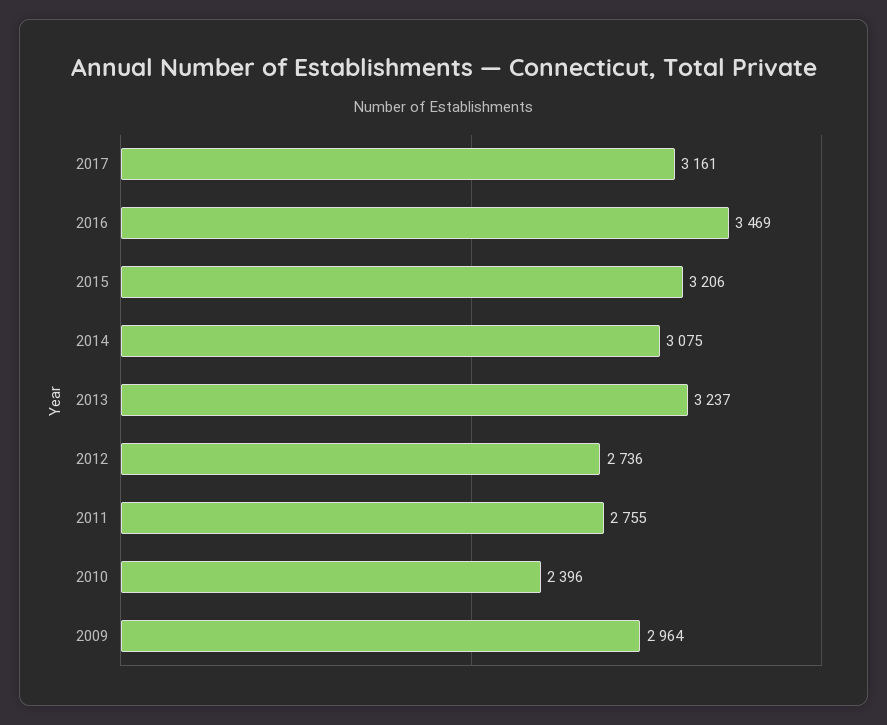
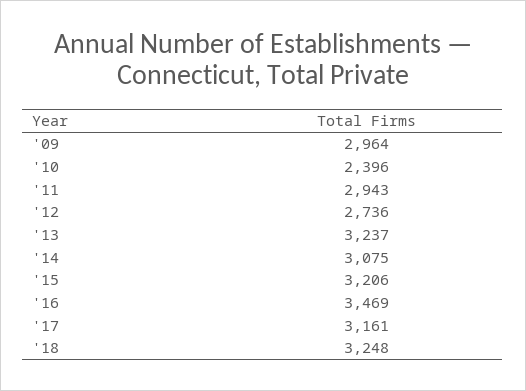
2011: 2755 -> 2943
'18: none -> 3248

